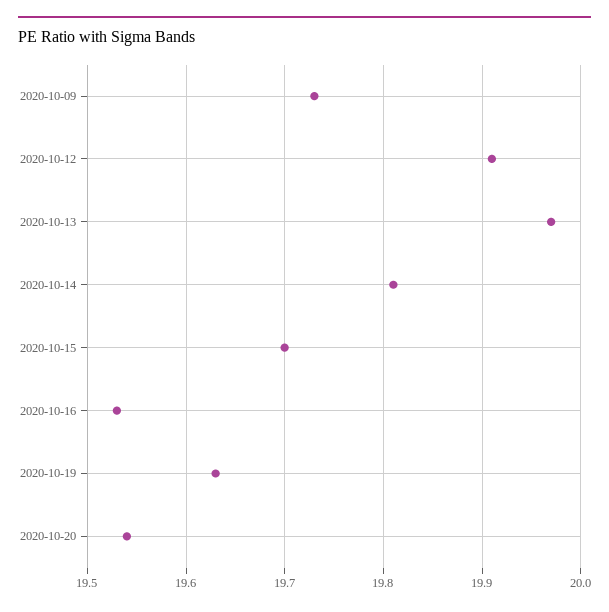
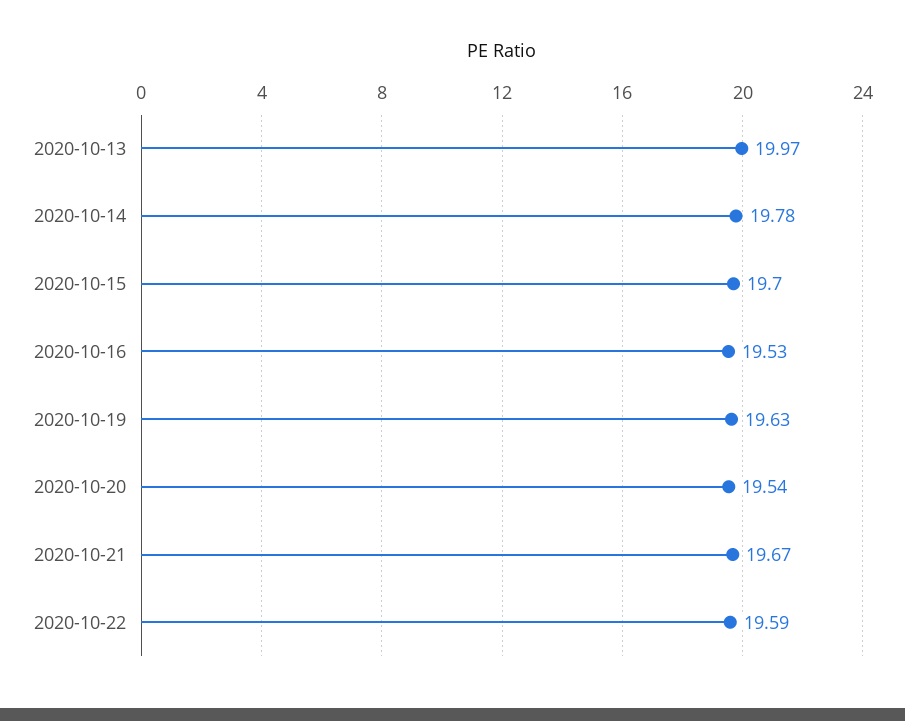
2020-10-09: 19.73 -> none
2020-10-12: 19.91 -> none
2020-10-14: 19.81 -> 19.78
2020-10-21: none -> 19.67
2020-10-22: none -> 19.59

